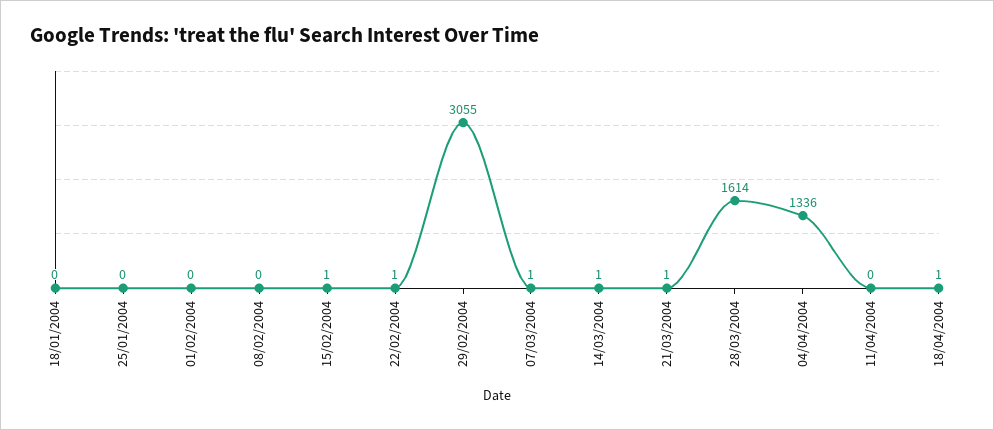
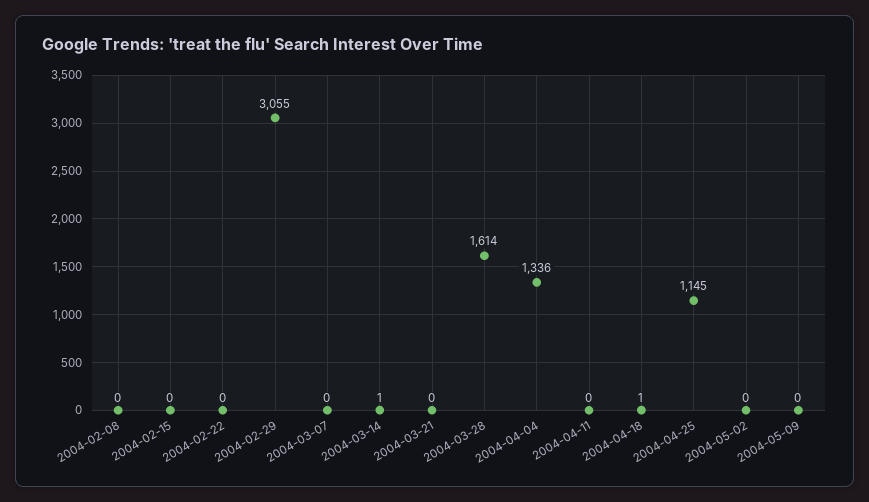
18/01/2004: 0 -> none
25/01/2004: 0 -> none
01/02/2004: 0 -> none
15/02/2004: 1 -> 0
22/02/2004: 1 -> 0
07/03/2004: 1 -> 0
21/03/2004: 1 -> 0
2004-04-25: none -> 1145
2004-05-02: none -> 0
2004-05-09: none -> 0

